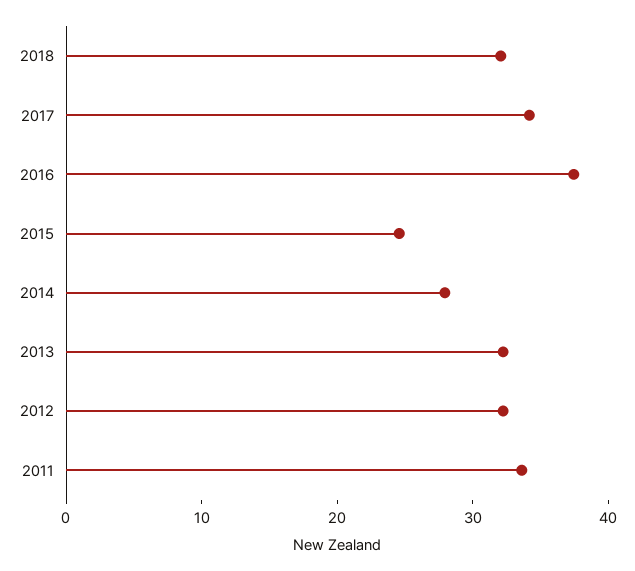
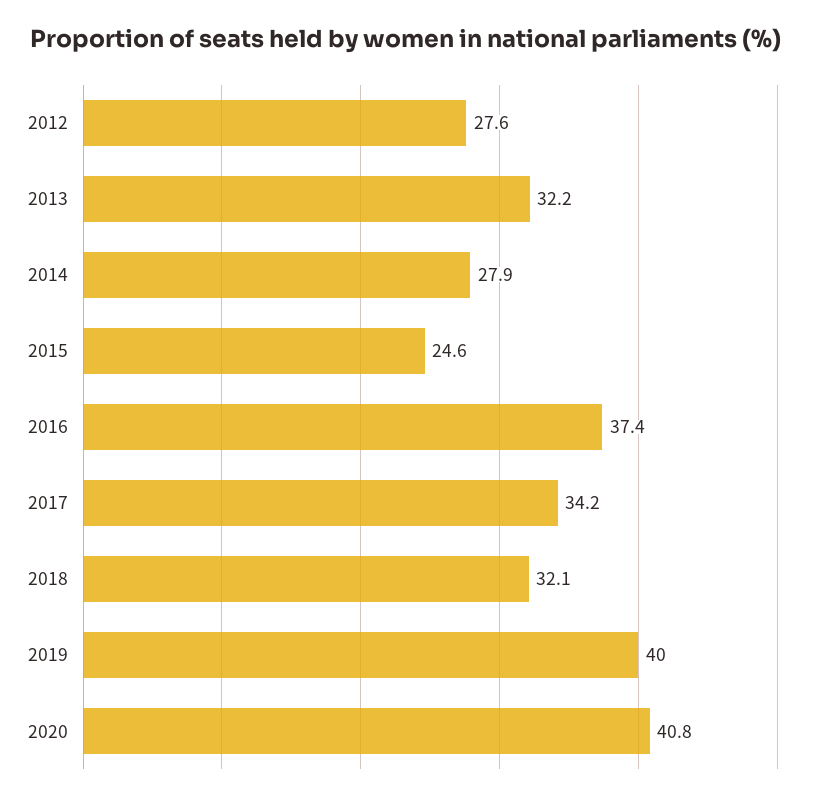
2012: 32 -> 27.6
2011: 34 -> none
2019: none -> 40
2020: none -> 40.8

